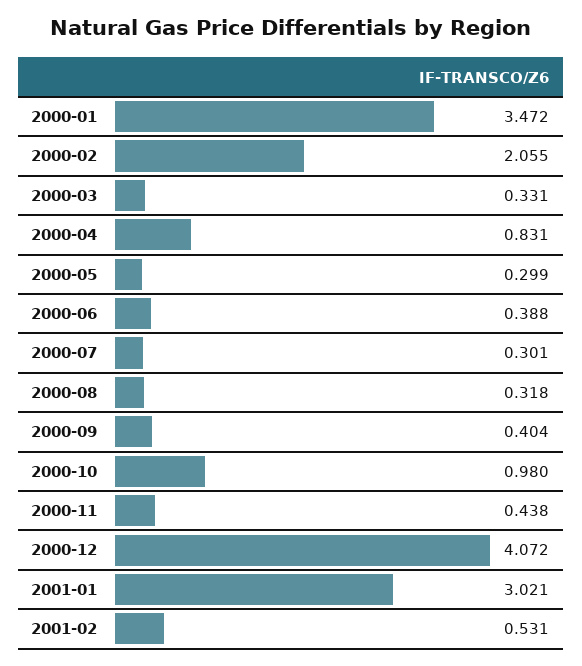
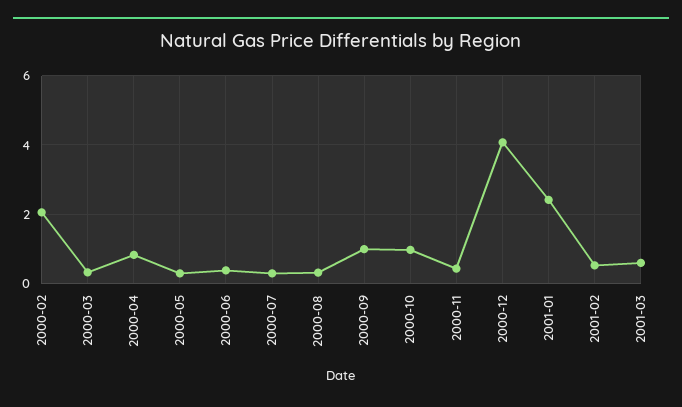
2000-01: 3.472 -> none
2000-09: 0.404 -> 1
2001-01: 3.021 -> 2.4
2001-03: none -> 0.6

